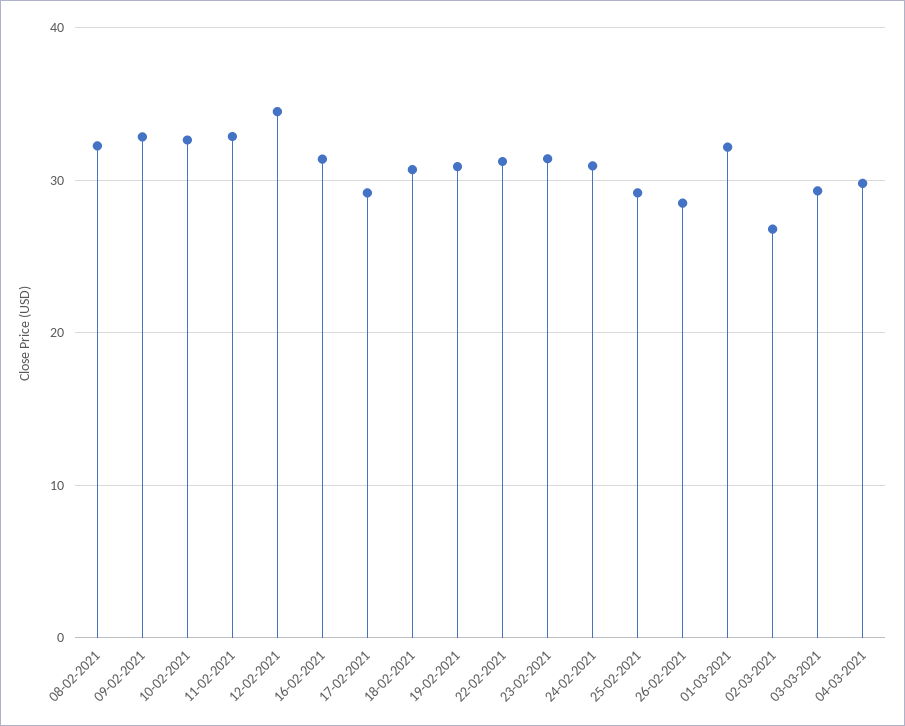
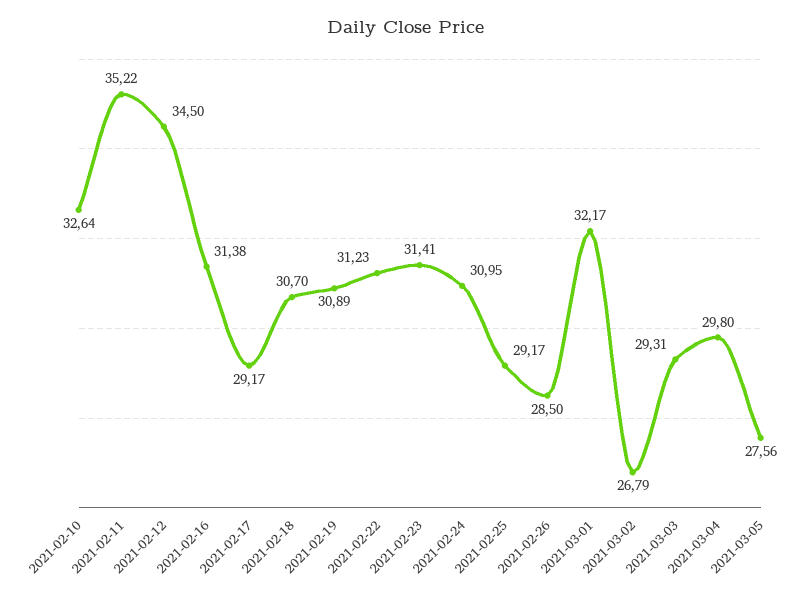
08-02-2021: 32 -> none
09-02-2021: 33 -> none
11-02-2021: 33 -> 35.22
2021-03-05: none -> 27.56

